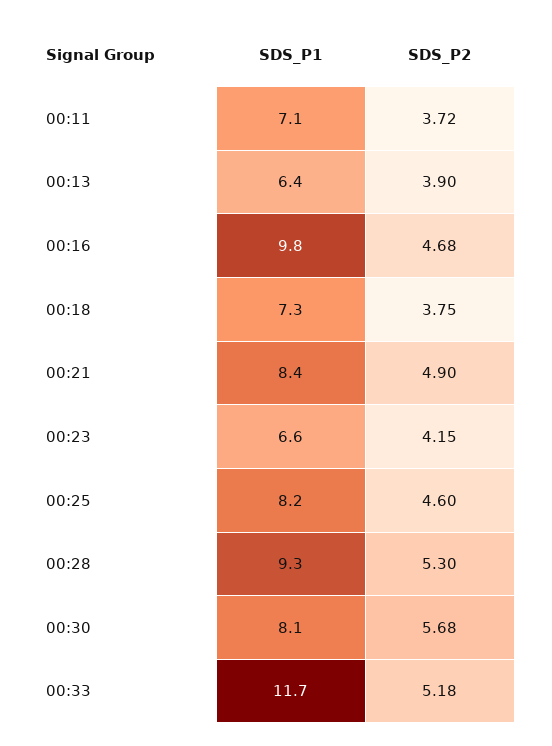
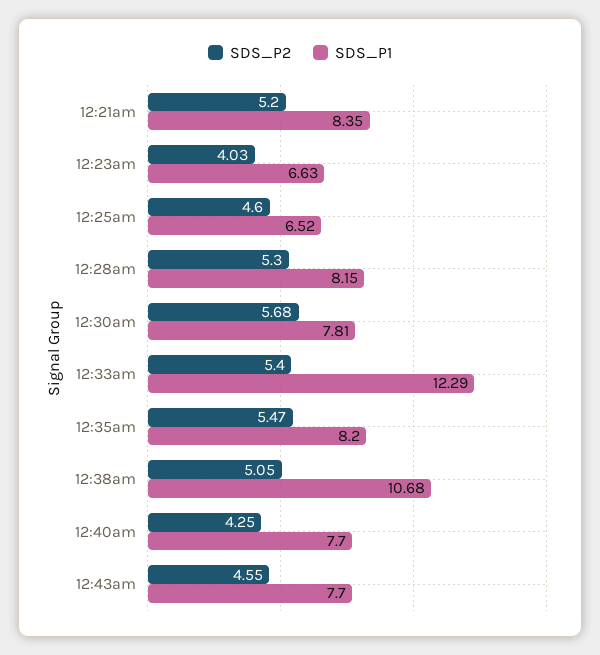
SDS_P1, 00:11: 7.1 -> none
SDS_P2, 00:11: 3.72 -> none
SDS_P1, 00:13: 6.4 -> none
SDS_P2, 00:13: 3.9 -> none
SDS_P1, 00:16: 9.8 -> none
SDS_P2, 00:16: 4.68 -> none
SDS_P1, 00:18: 7.3 -> none
SDS_P2, 00:18: 3.75 -> none
SDS_P2, 00:21: 4.9 -> 5.2
SDS_P2, 00:23: 4.15 -> 4.03
SDS_P1, 00:25: 8.2 -> 6.52
SDS_P1, 00:28: 9.3 -> 8.15
SDS_P1, 00:30: 8.1 -> 7.81
SDS_P1, 00:33: 11.7 -> 12.29
SDS_P2, 00:33: 5.18 -> 5.4
SDS_P2, 12:35am: none -> 5.47
SDS_P1, 12:35am: none -> 8.2
SDS_P2, 12:38am: none -> 5.05
SDS_P1, 12:38am: none -> 10.68
SDS_P2, 12:40am: none -> 4.25
SDS_P1, 12:40am: none -> 7.7
SDS_P2, 12:43am: none -> 4.55
SDS_P1, 12:43am: none -> 7.7

